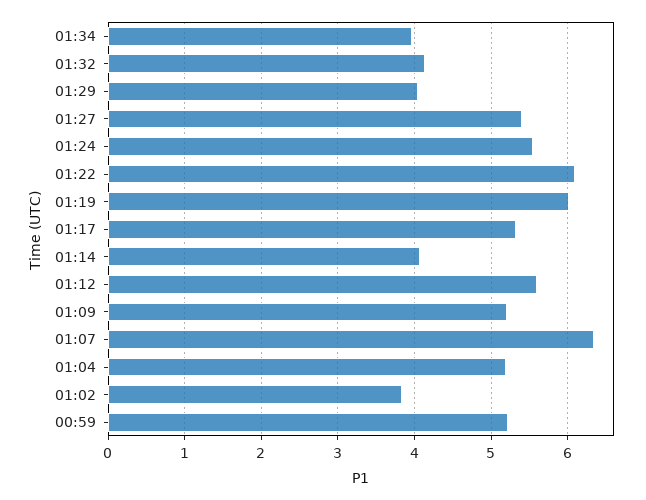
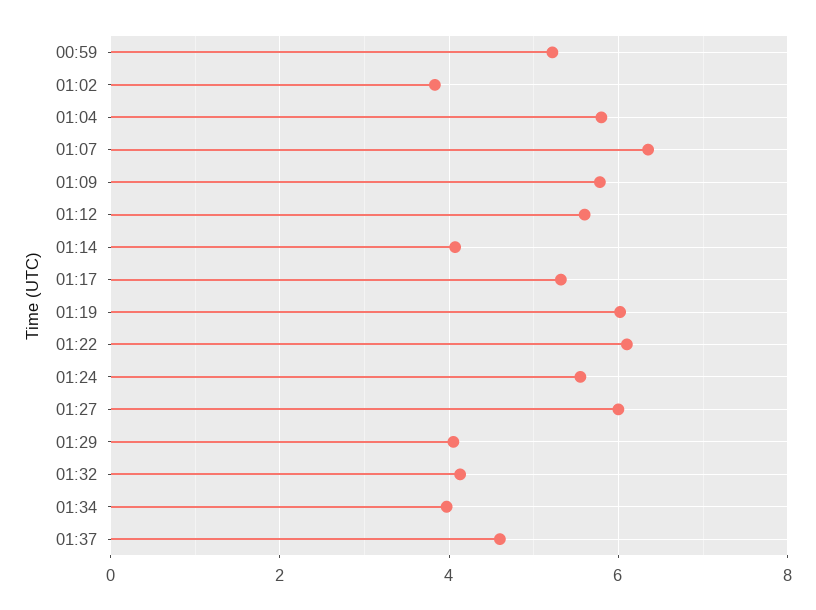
01:27: 5.4 -> 6
01:09: 5.2 -> 5.8
01:04: 5.2 -> 5.8
01:37: none -> 4.6

